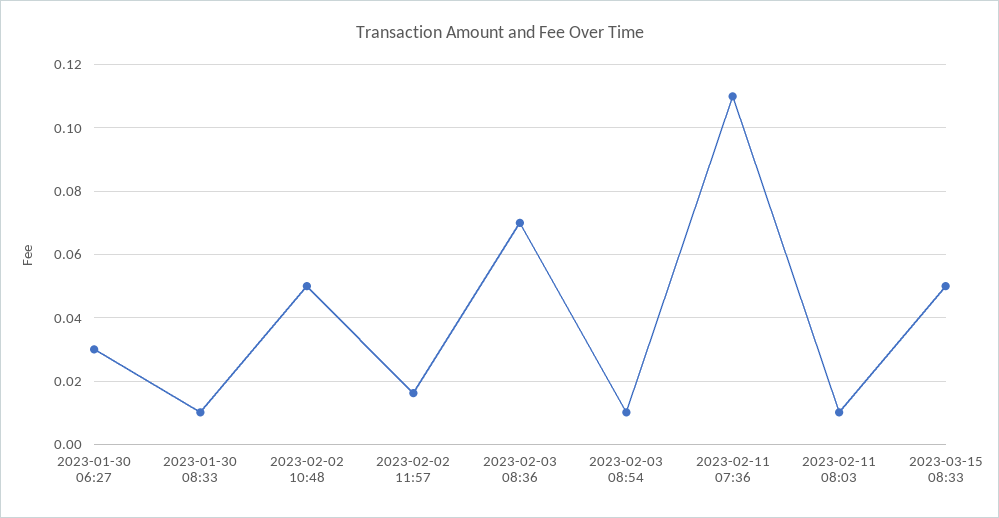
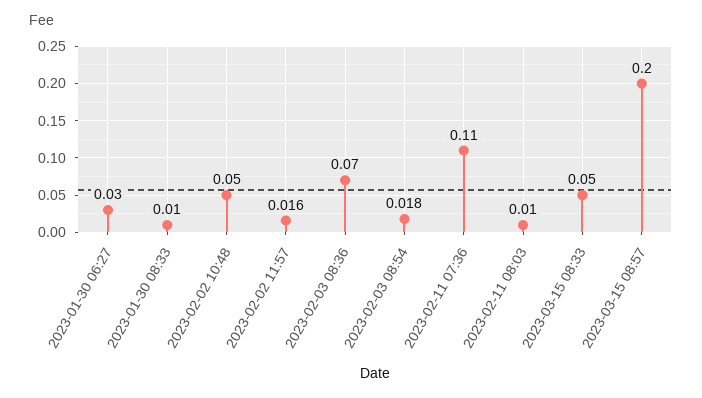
2023-02-03 08:54: 0.01 -> 0.018
2023-03-15 08:57: none -> 0.2

